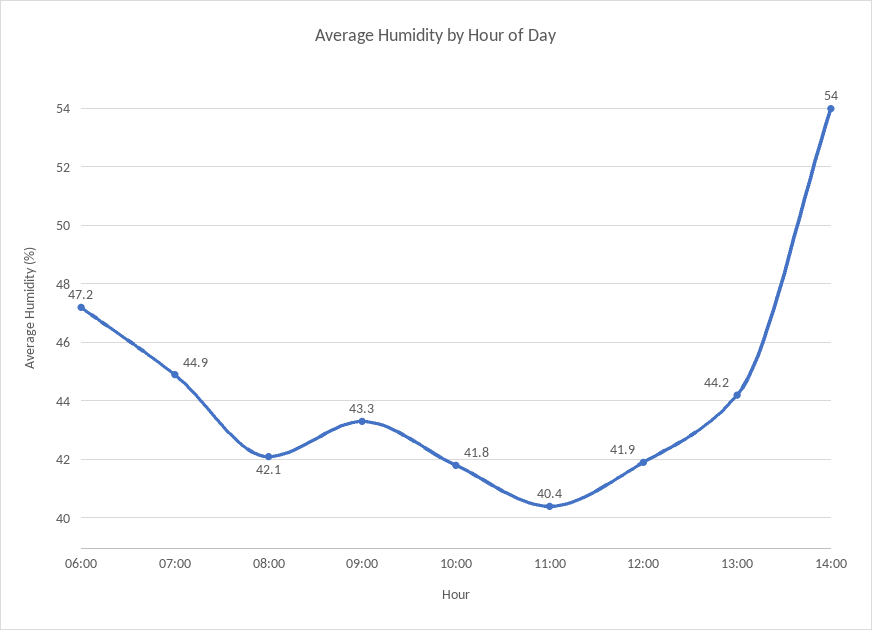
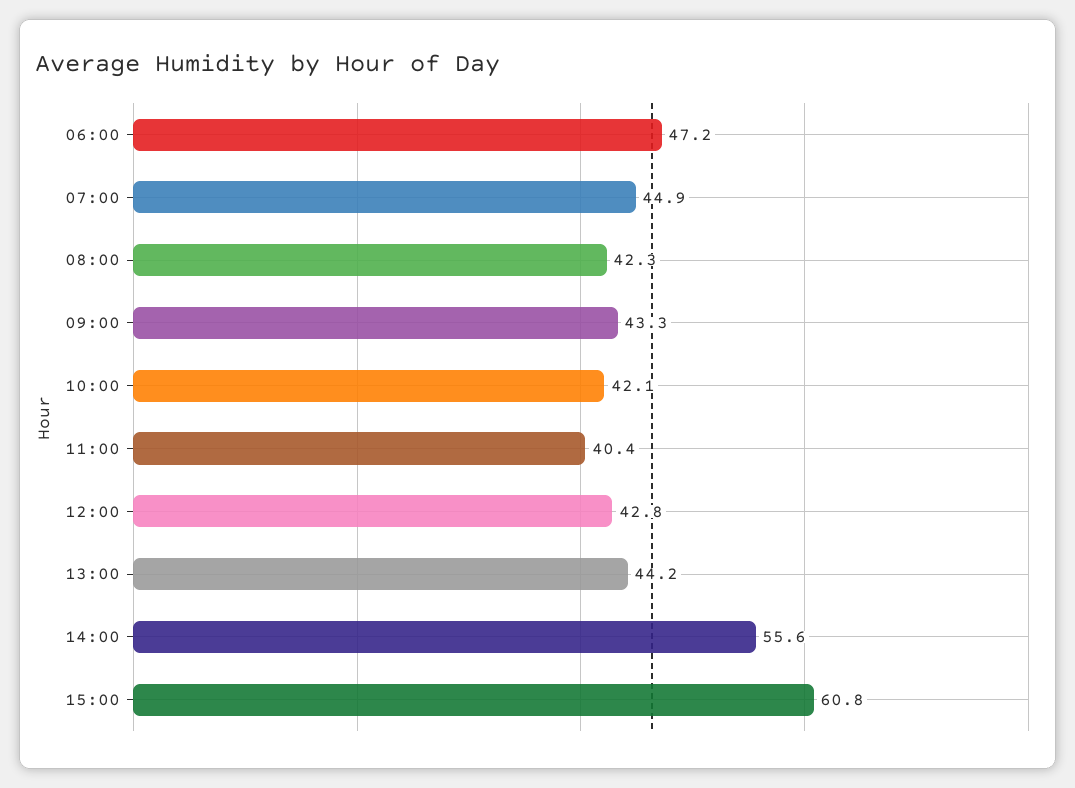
08:00: 42.1 -> 42.3
10:00: 41.8 -> 42.1
12:00: 41.9 -> 42.8
14:00: 54 -> 55.6
15:00: none -> 60.8

